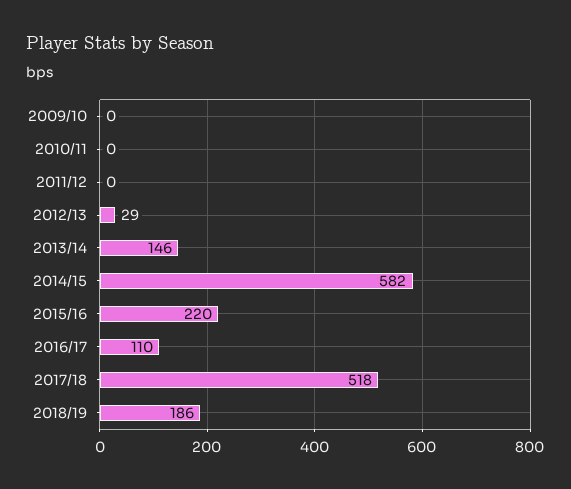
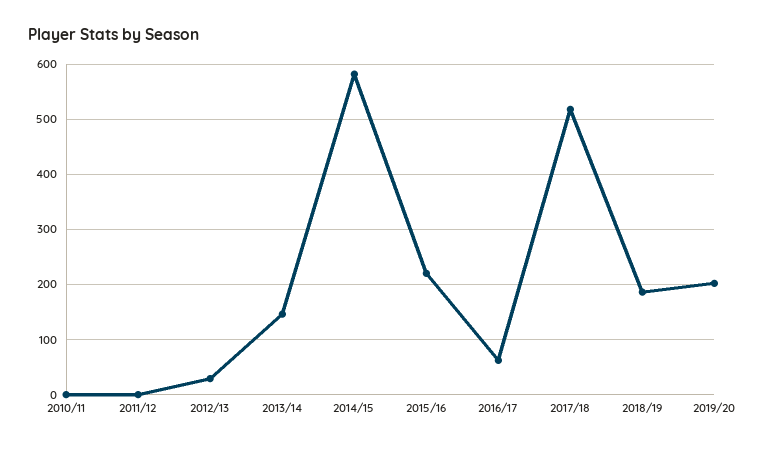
2009/10: 0 -> none
2016/17: 110 -> 60
2019/20: none -> 200

